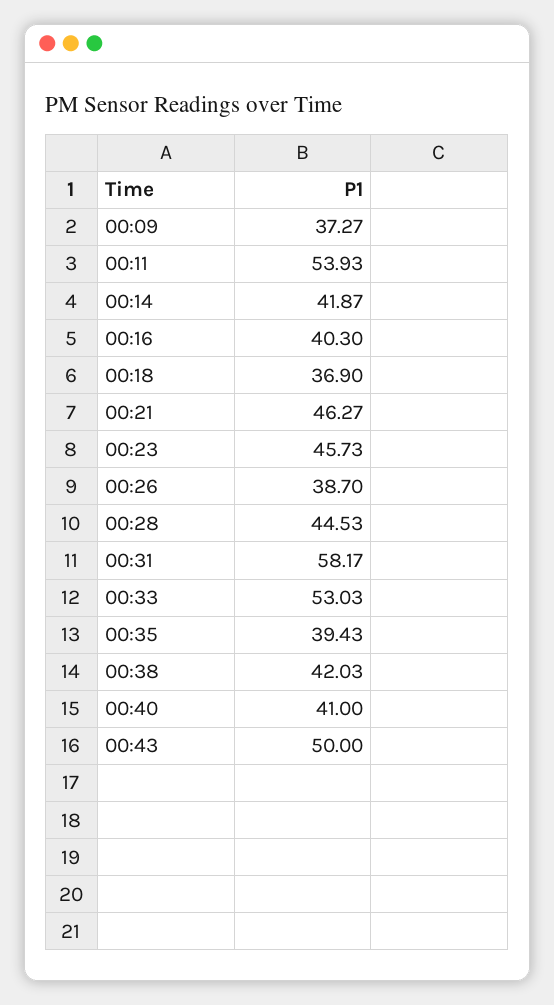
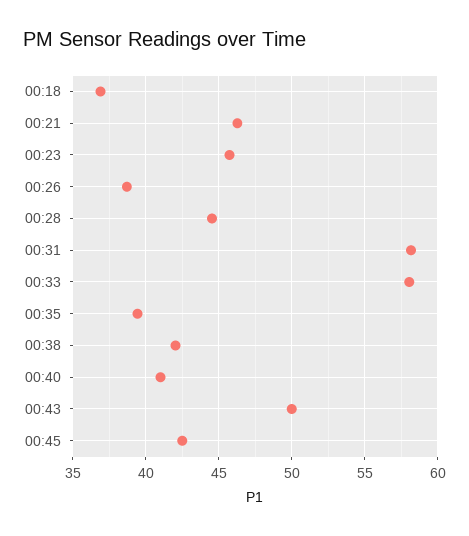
00:09: 37.27 -> none
00:11: 53.93 -> none
00:14: 41.87 -> none
00:16: 40.3 -> none
00:33: 53.03 -> 58
00:45: none -> 42.5

